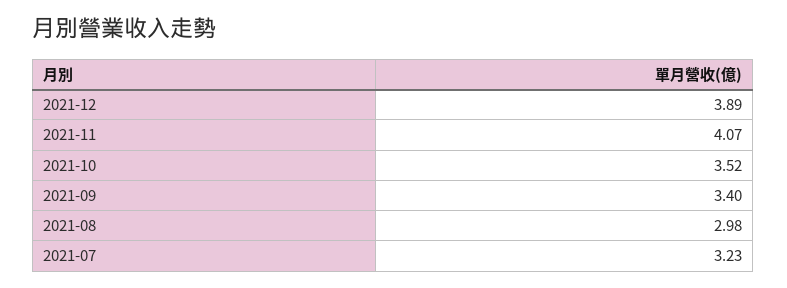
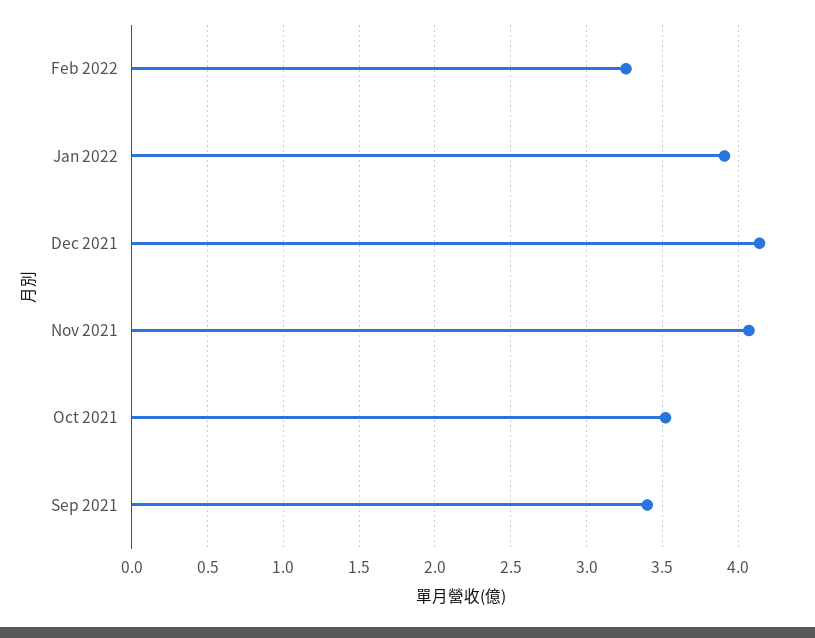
2021-12: 3.89 -> 4.15
2021-08: 2.98 -> none
2021-07: 3.23 -> none
Feb 2022: none -> 3.25
Jan 2022: none -> 3.9

